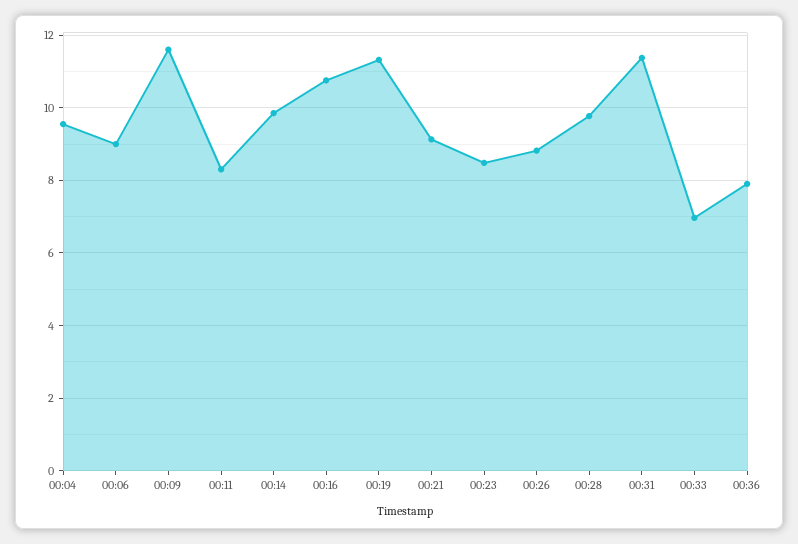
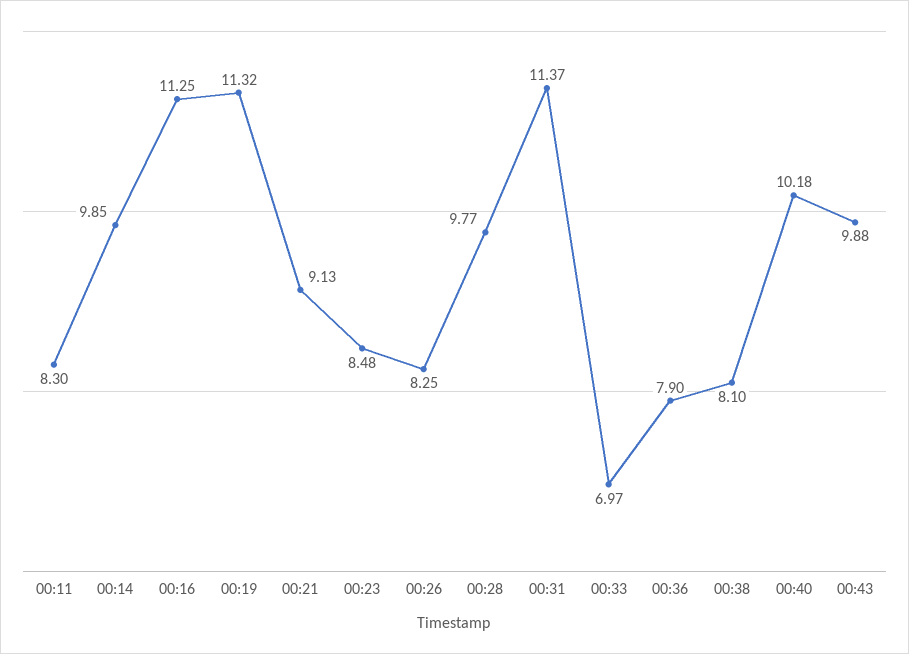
00:04: 9.6 -> none
00:06: 9 -> none
00:09: 11.6 -> none
00:16: 10.8 -> 11.25
00:26: 8.8 -> 8.25
00:38: none -> 8.1
00:40: none -> 10.18
00:43: none -> 9.88

